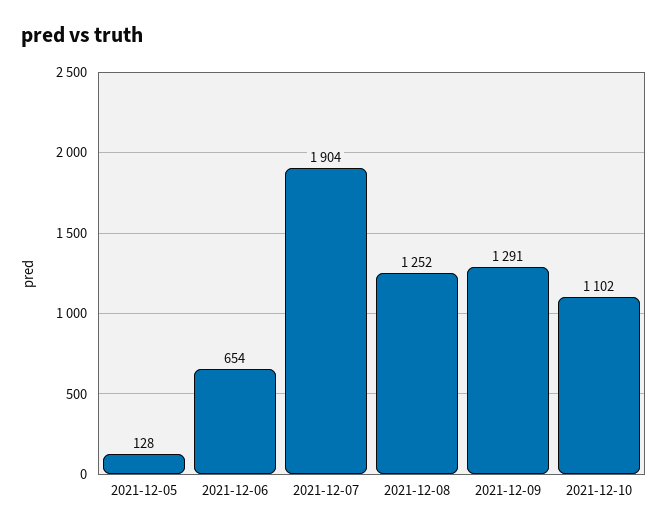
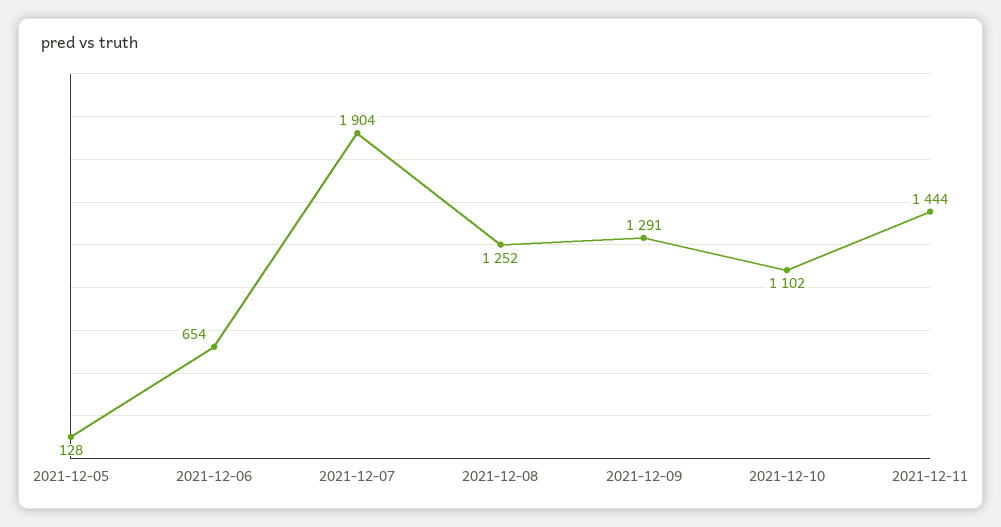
2021-12-11: none -> 1444

